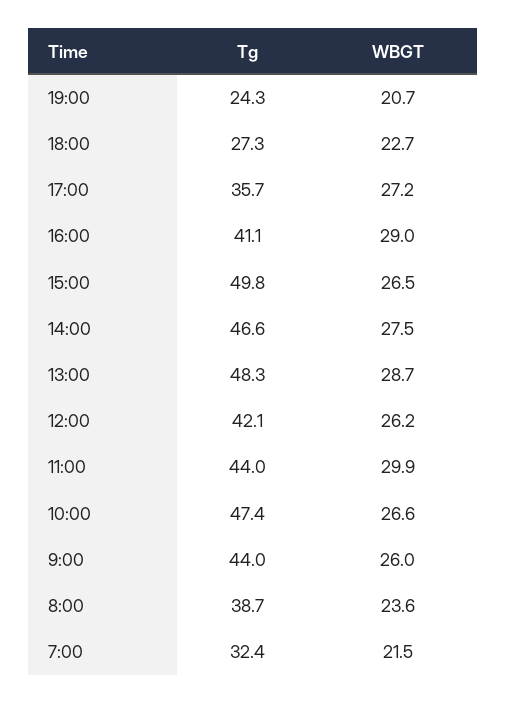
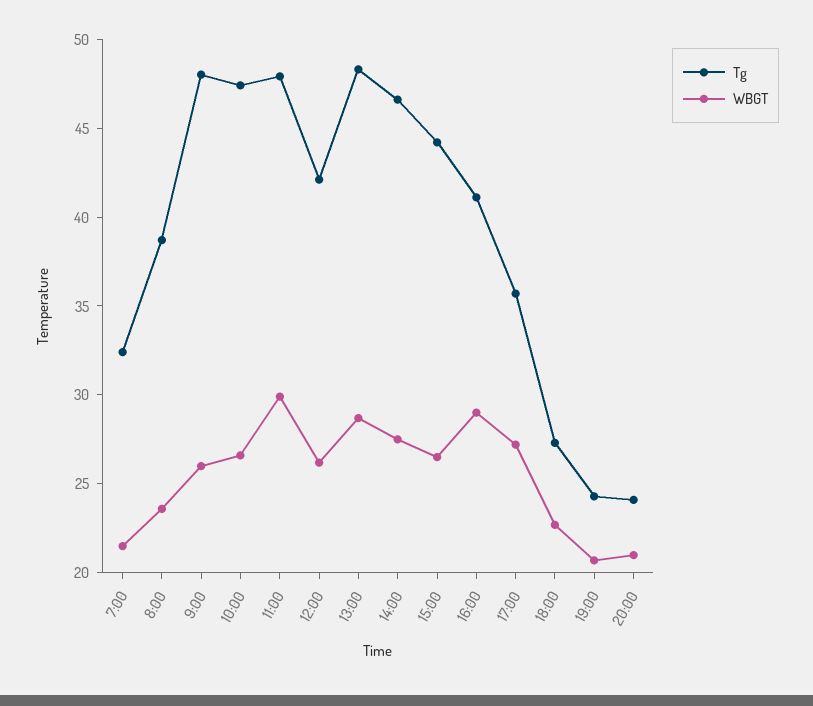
Tg, 15:00: 49.8 -> 44
Tg, 11:00: 44 -> 48
Tg, 9:00: 44 -> 48
Tg, 20:00: none -> 24
WBGT, 20:00: none -> 21

